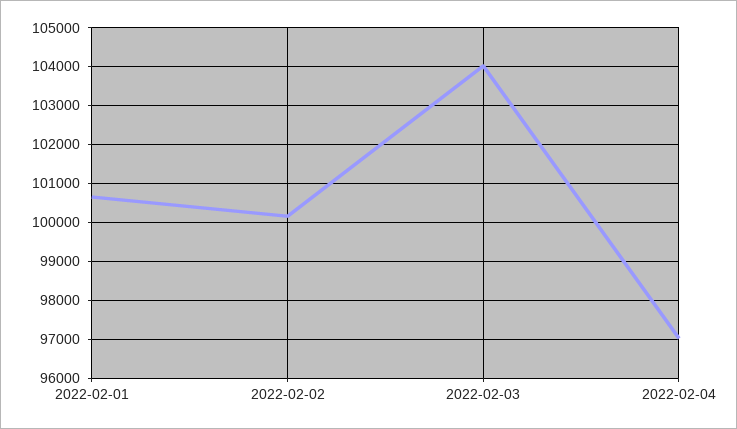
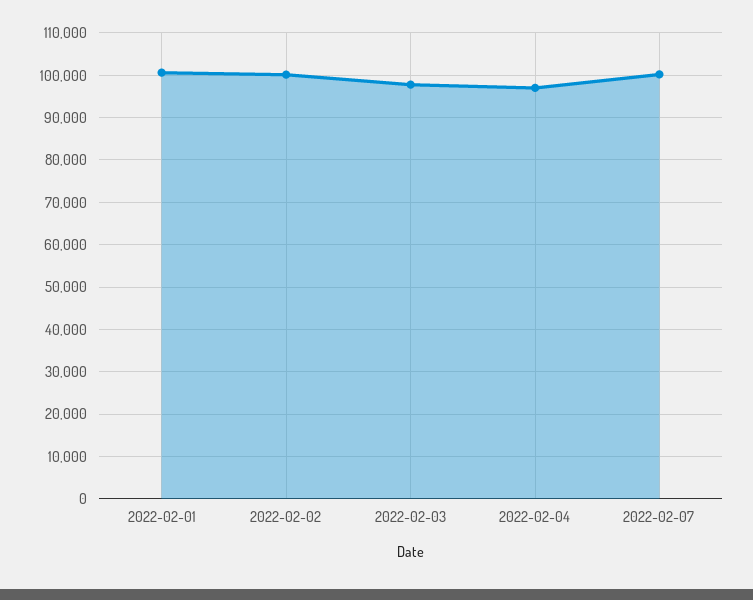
2022-02-03: 104000 -> 98000
2022-02-07: none -> 100000

